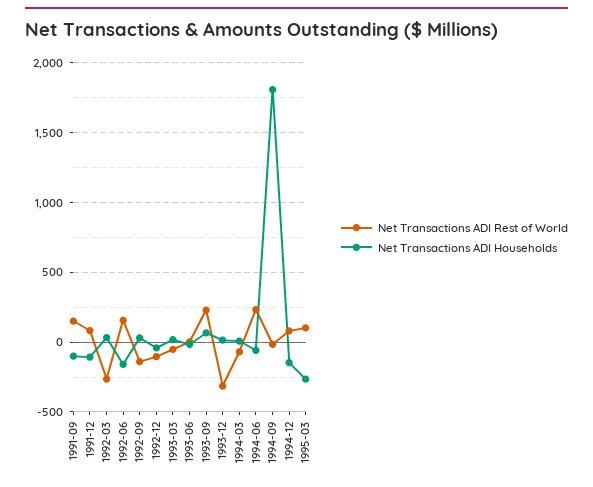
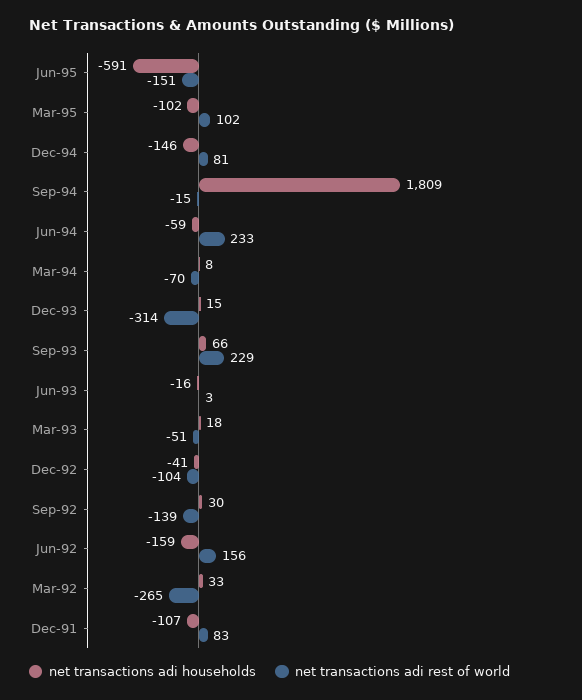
Net Transactions ADI Rest of World, 1991-09: 150 -> none
Net Transactions ADI Households, 1991-09: -100 -> none
Net Transactions ADI Households, 1995-03: -250 -> -102
Net Transactions ADI Households, Jun-95: none -> -591
Net Transactions ADI Rest of World, Jun-95: none -> -151

